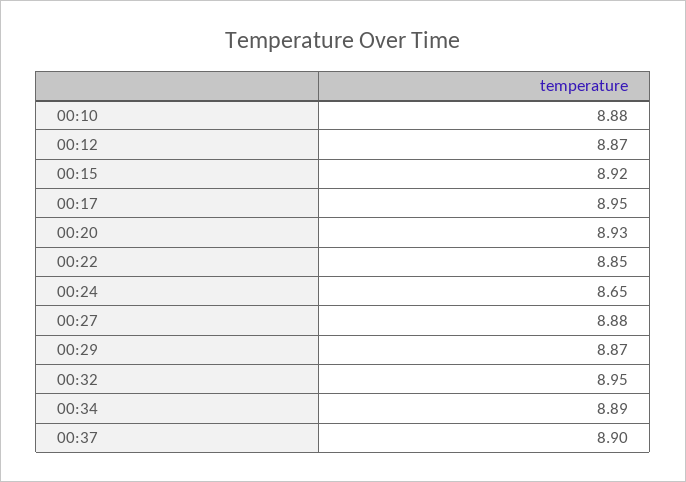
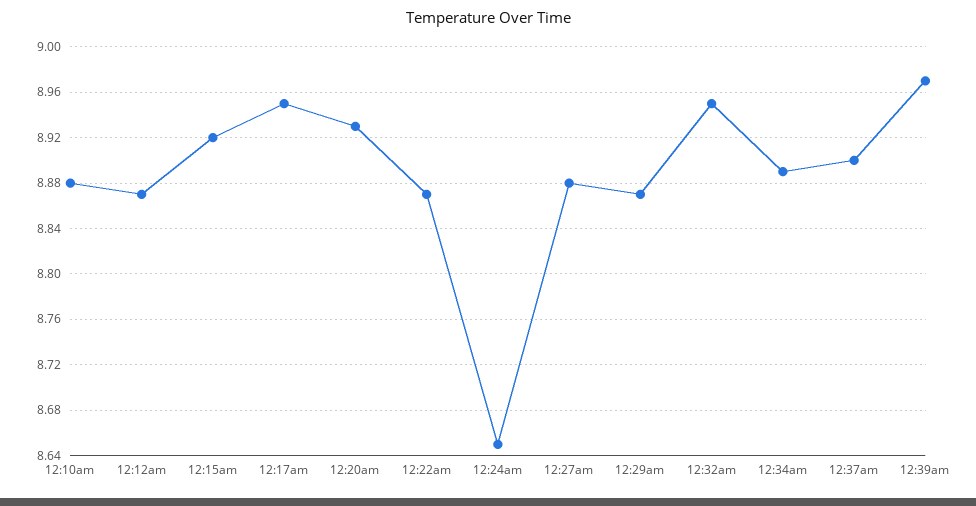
00:22: 8.85 -> 8.87
12:39am: none -> 8.97

